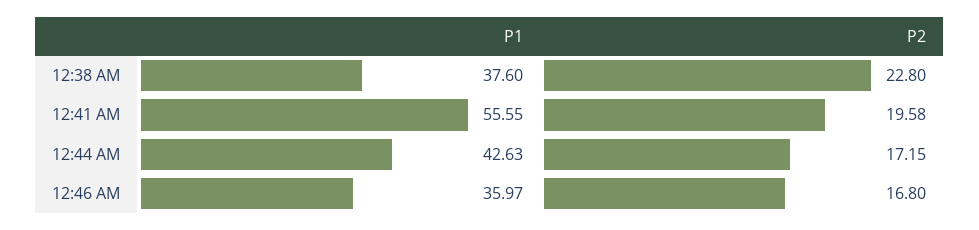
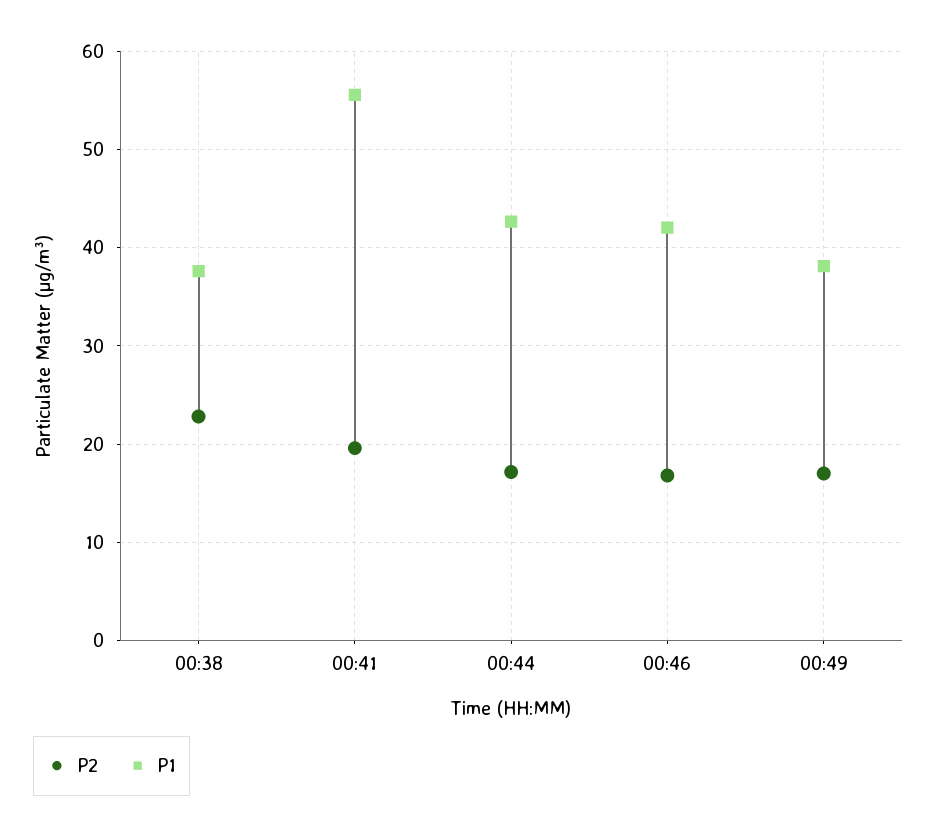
P1, 12:46 AM: 35.97 -> 42
P2, 00:49: none -> 17
P1, 00:49: none -> 38

